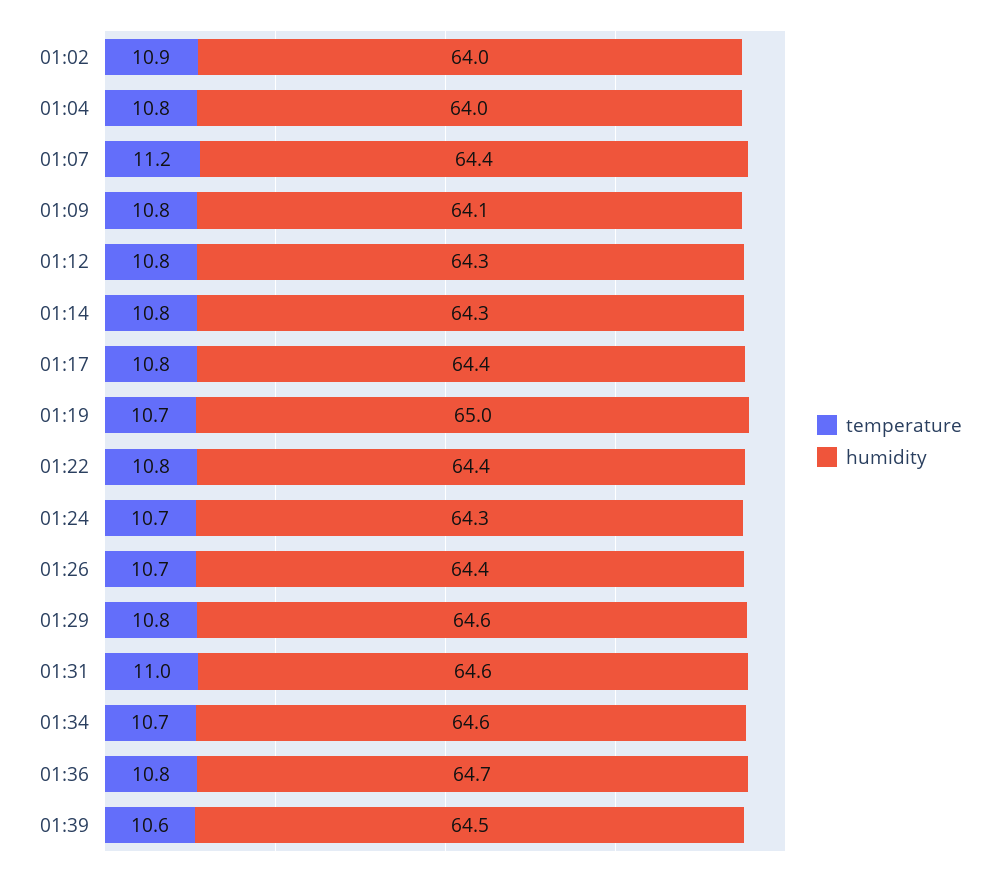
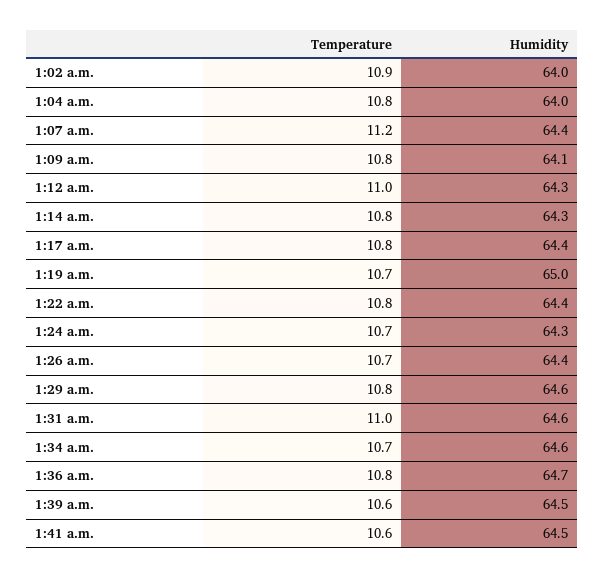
temperature, 01:12: 10.8 -> 11
temperature, 1:41 a.m.: none -> 10.6
humidity, 1:41 a.m.: none -> 64.5

